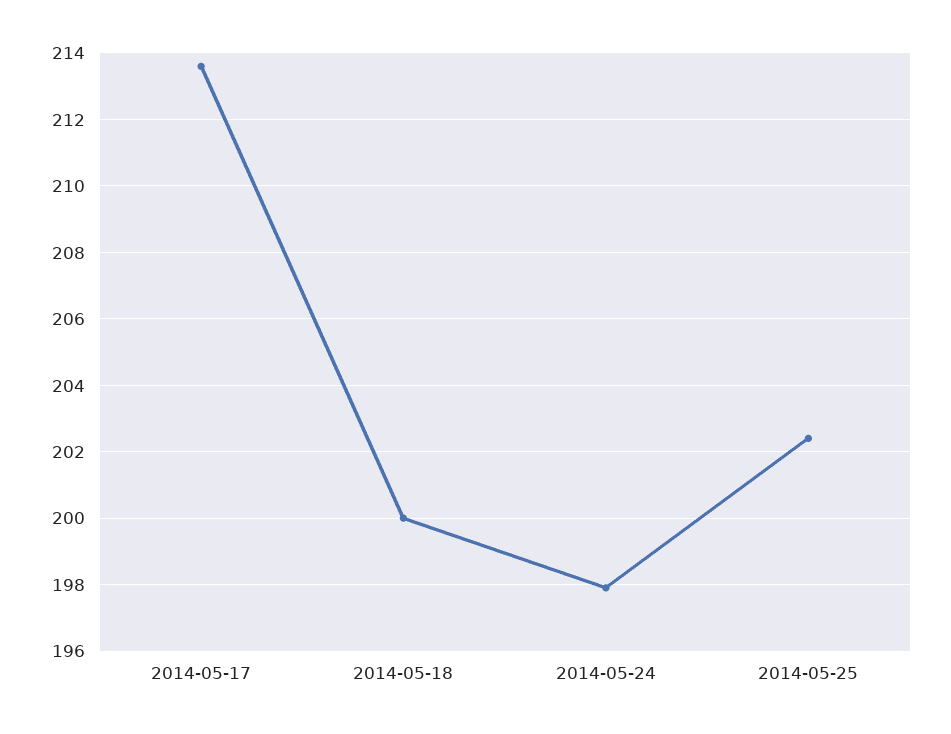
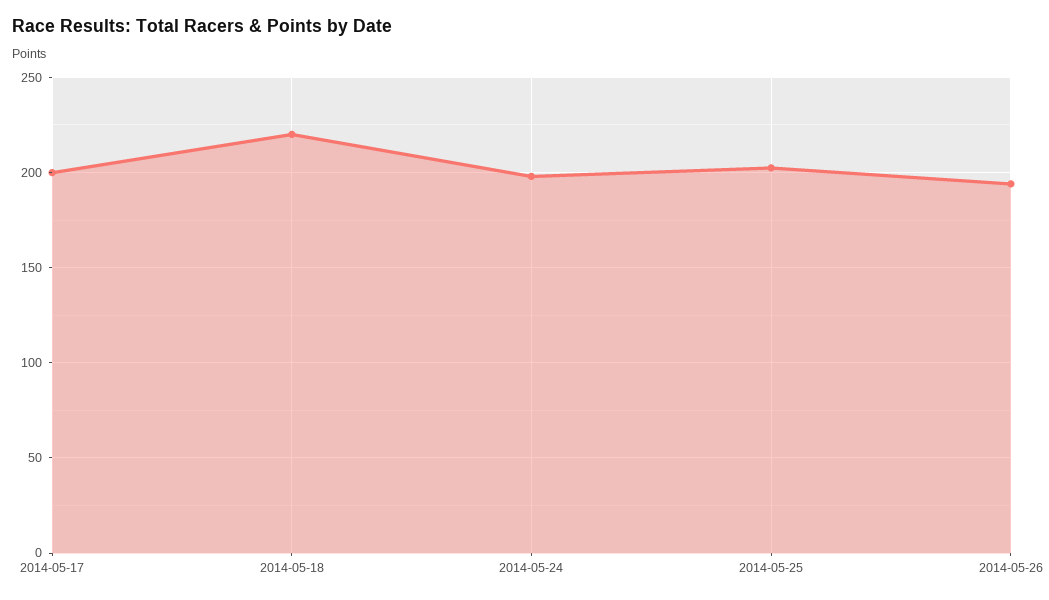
2014-05-17: 213.5 -> 200
2014-05-18: 200 -> 220
2014-05-26: none -> 195

